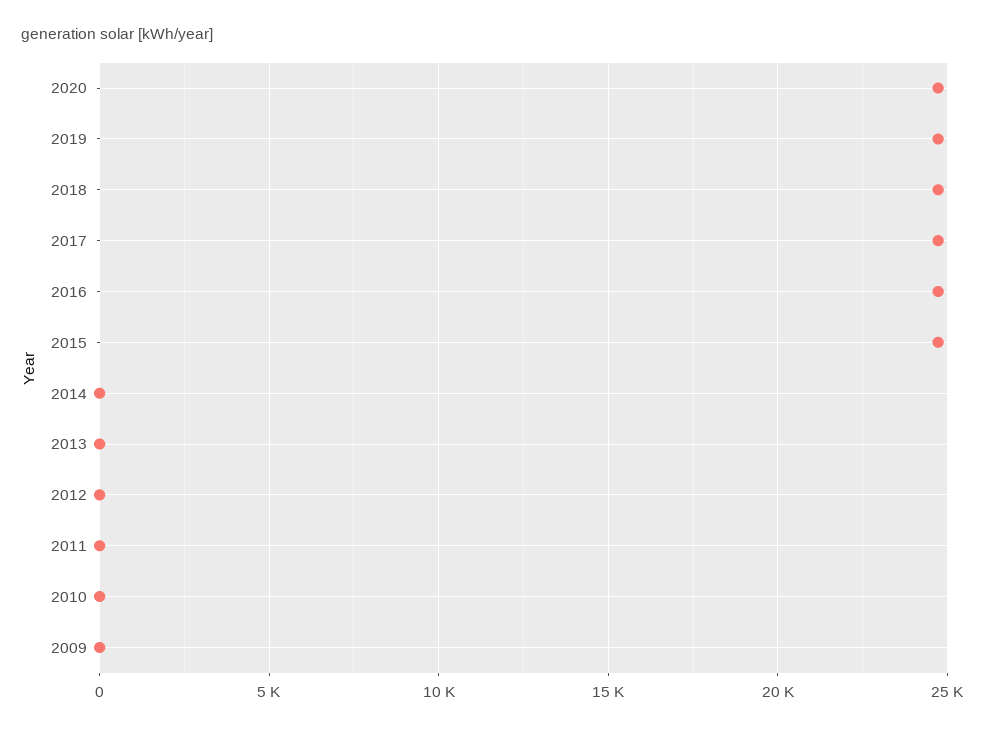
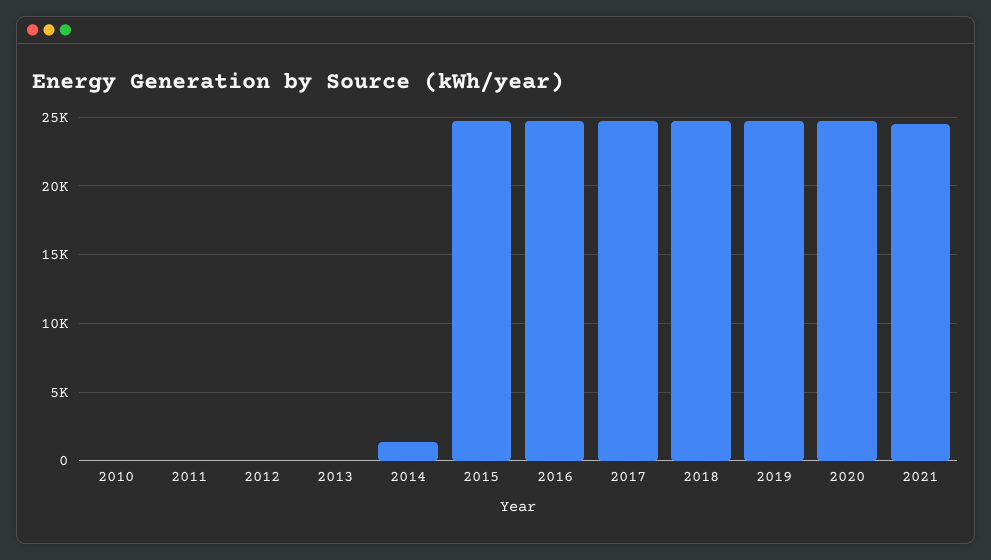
2014: 0 -> 1500
2009: 0 -> none
2021: none -> 24500

